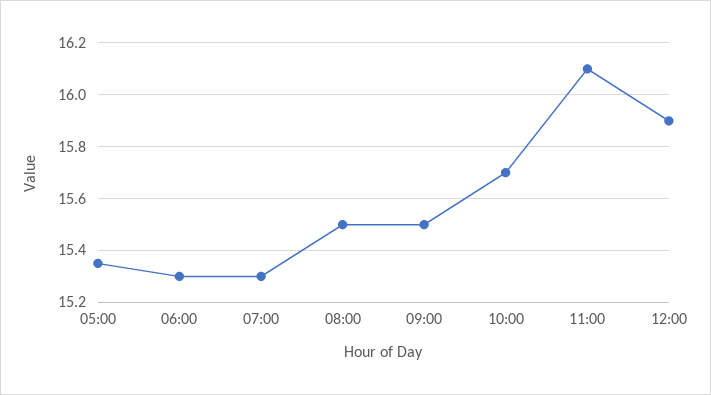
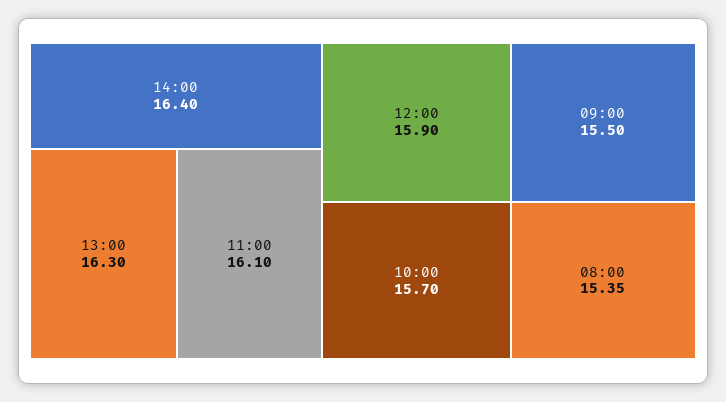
05:00: 15.35 -> none
06:00: 15.3 -> none
07:00: 15.3 -> none
08:00: 15.5 -> 15.35
14:00: none -> 16.4
13:00: none -> 16.3

